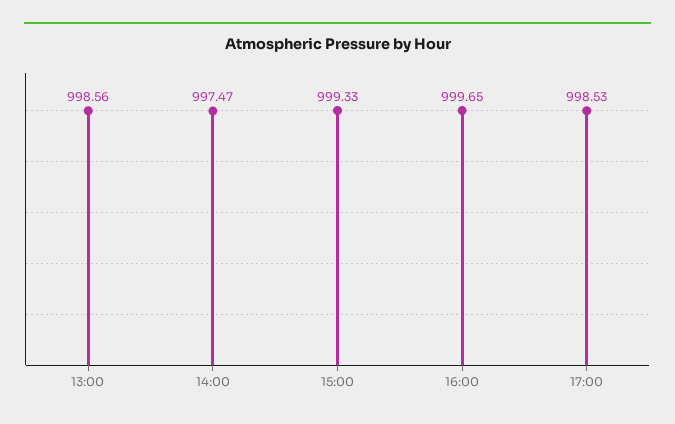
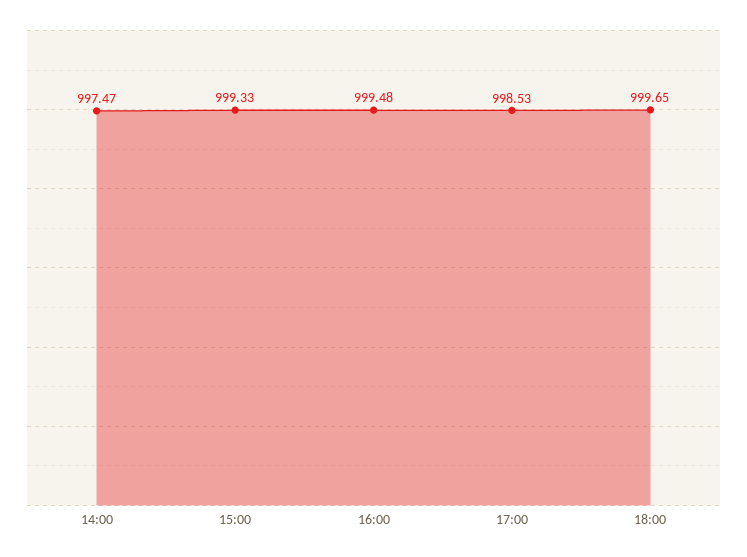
13:00: 998.56 -> none
16:00: 999.65 -> 999.48
18:00: none -> 999.65

